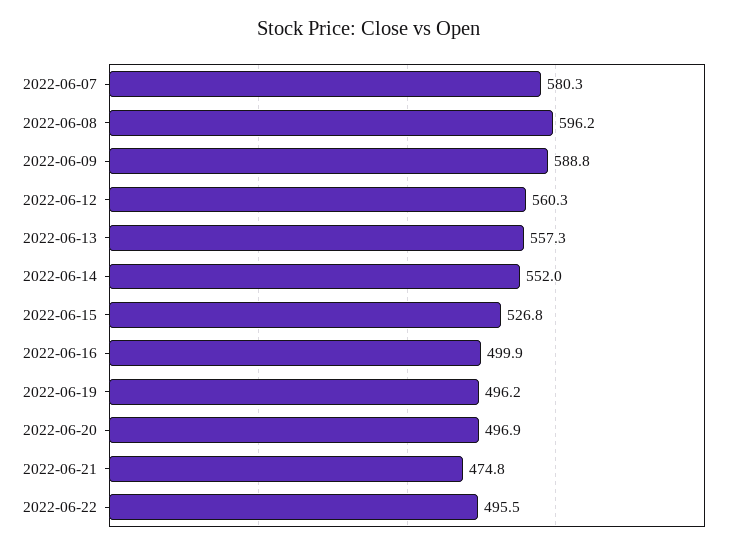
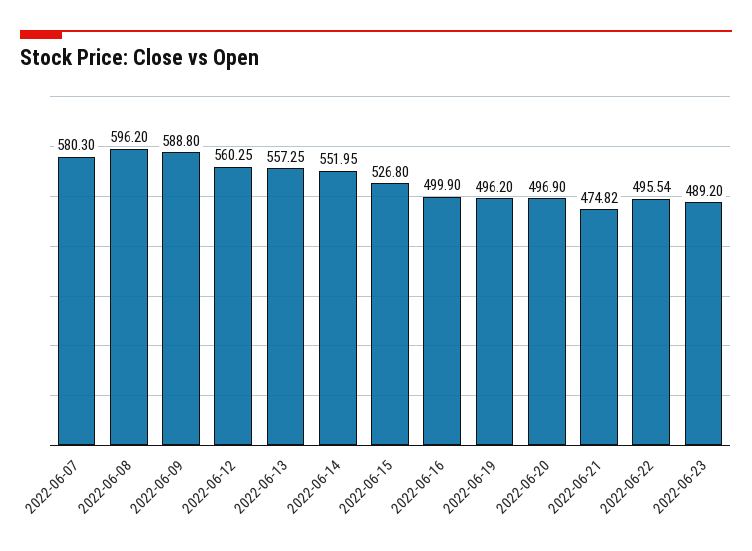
2022-06-23: none -> 489.2

